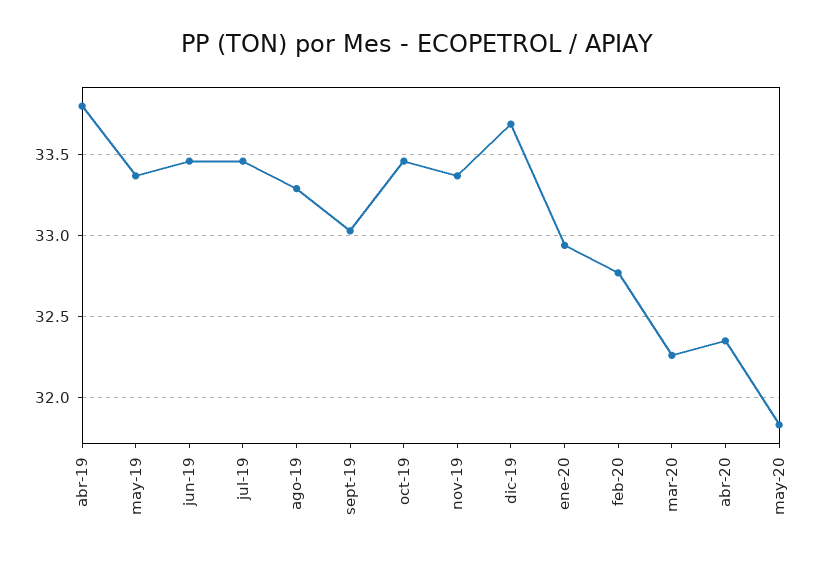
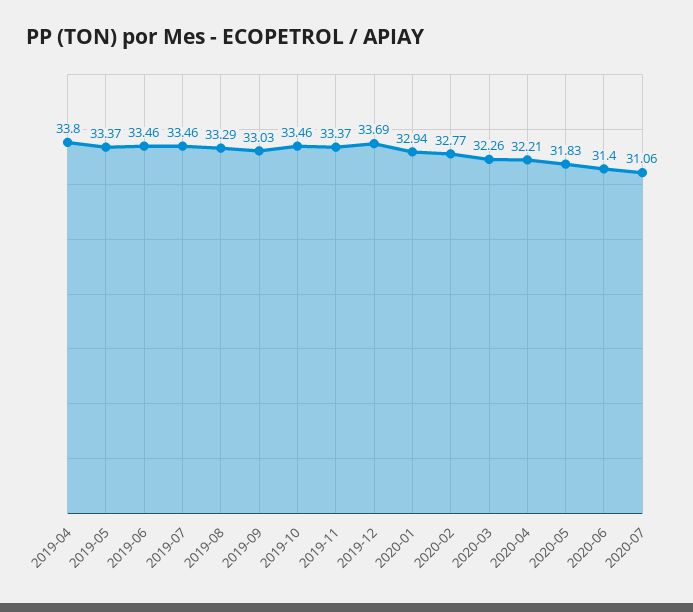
abr-20: 32.35 -> 32.21
2020-06: none -> 31.4
2020-07: none -> 31.06

